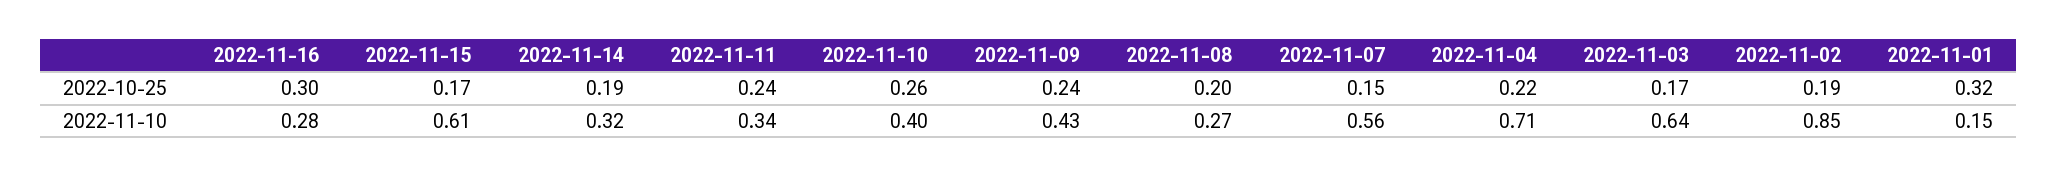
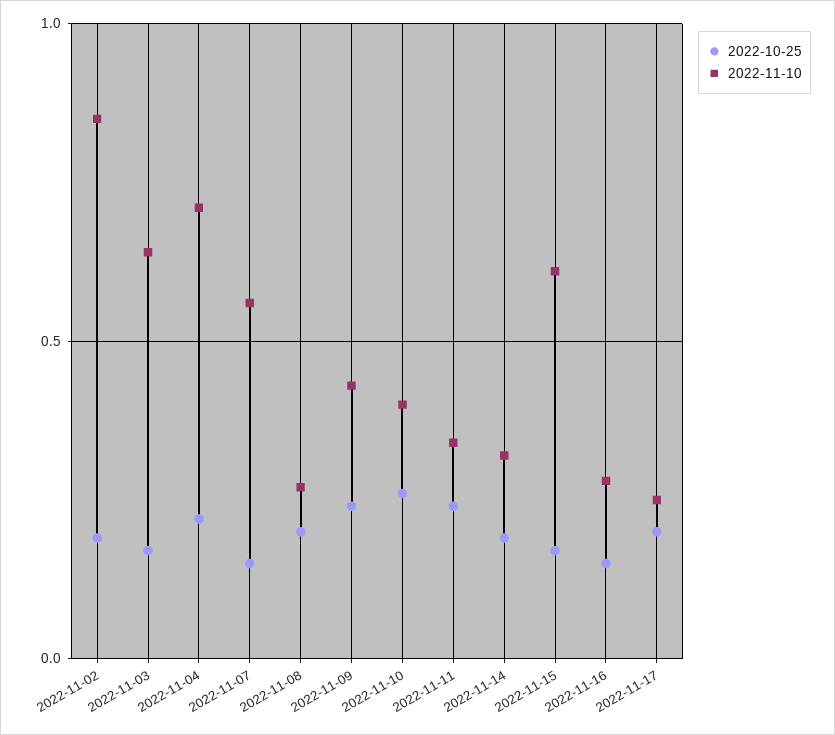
2022-10-25, 2022-11-16: 0.3 -> 0.15
2022-10-25, 2022-11-01: 0.32 -> none
2022-11-10, 2022-11-01: 0.15 -> none
2022-10-25, 2022-11-17: none -> 0.2
2022-11-10, 2022-11-17: none -> 0.25

